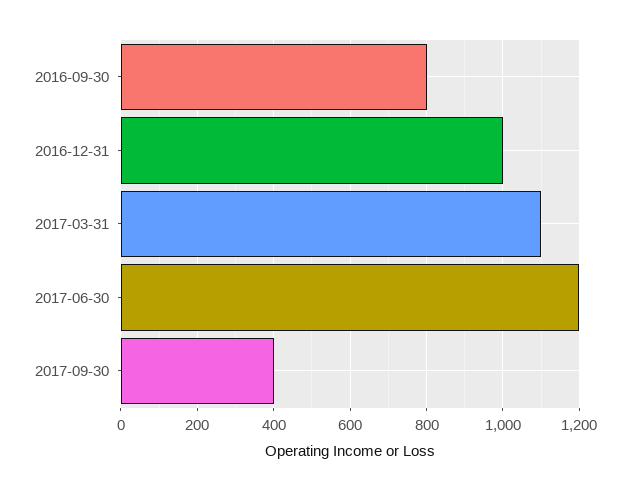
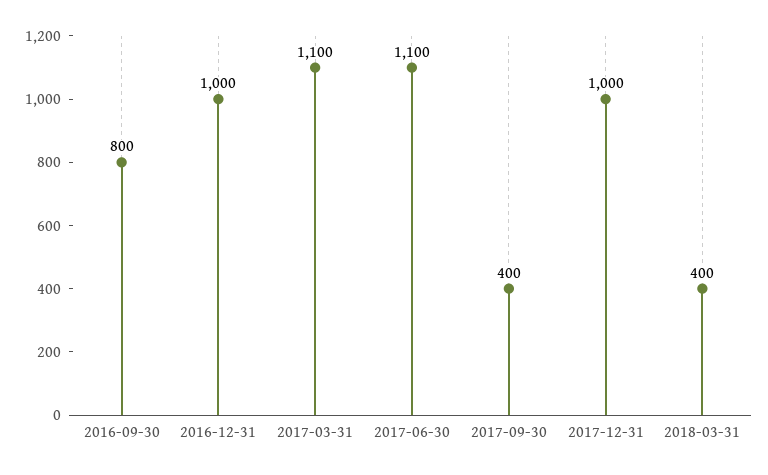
2017-06-30: 1200 -> 1100
2017-12-31: none -> 1000
2018-03-31: none -> 400

